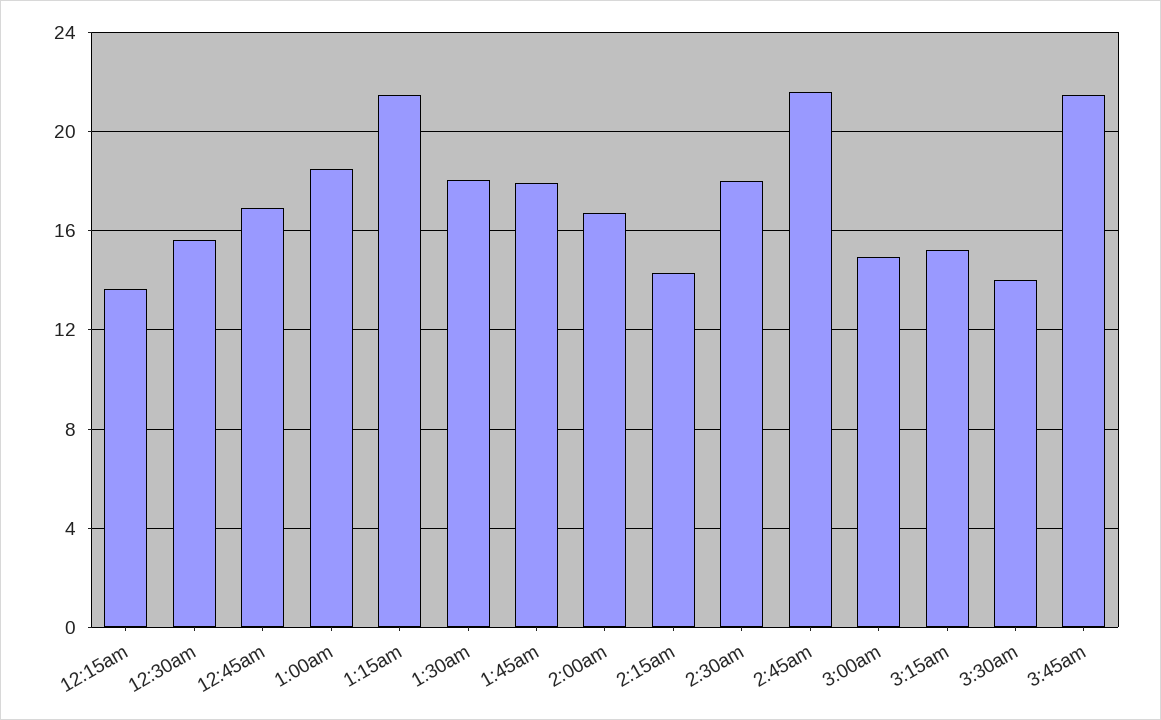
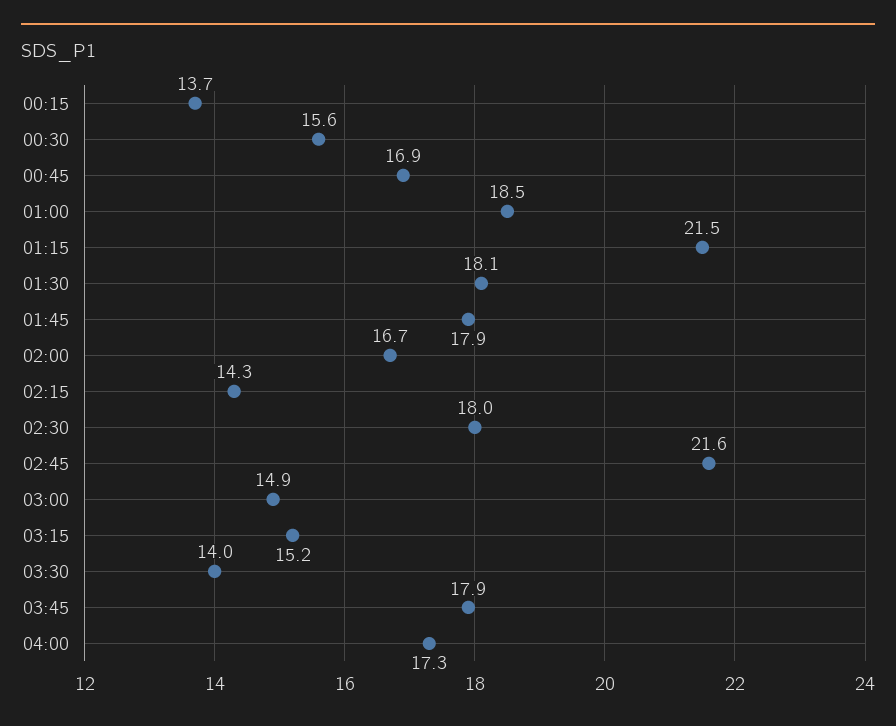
3:45am: 21.5 -> 17.9
04:00: none -> 17.3

